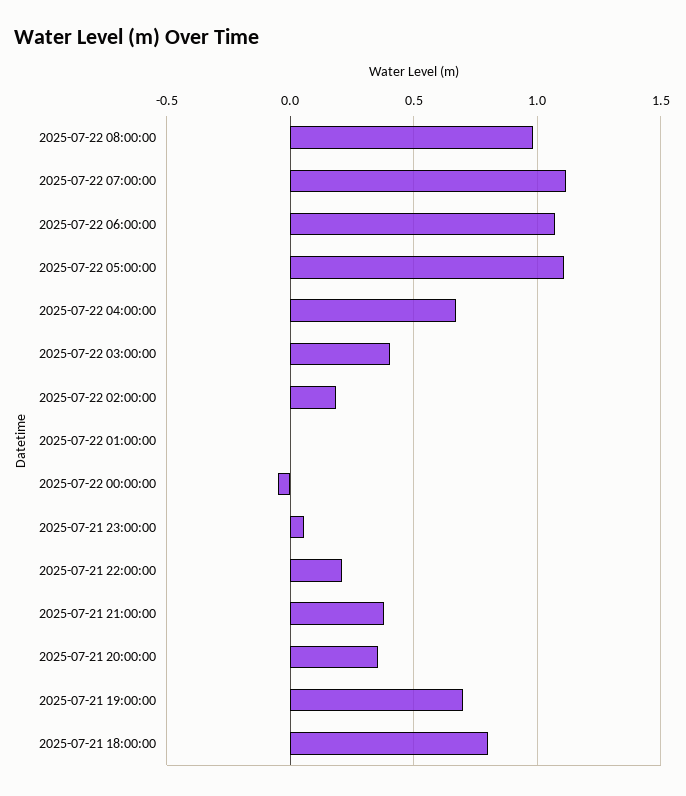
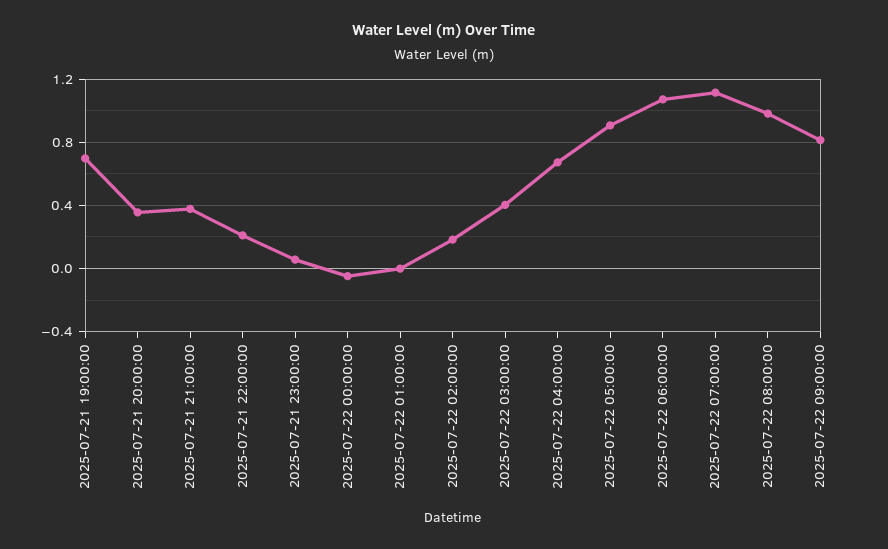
2025-07-22 05:00:00: 1.1 -> 0.9
2025-07-21 18:00:00: 0.8 -> none
2025-07-22 09:00:00: none -> 0.8

